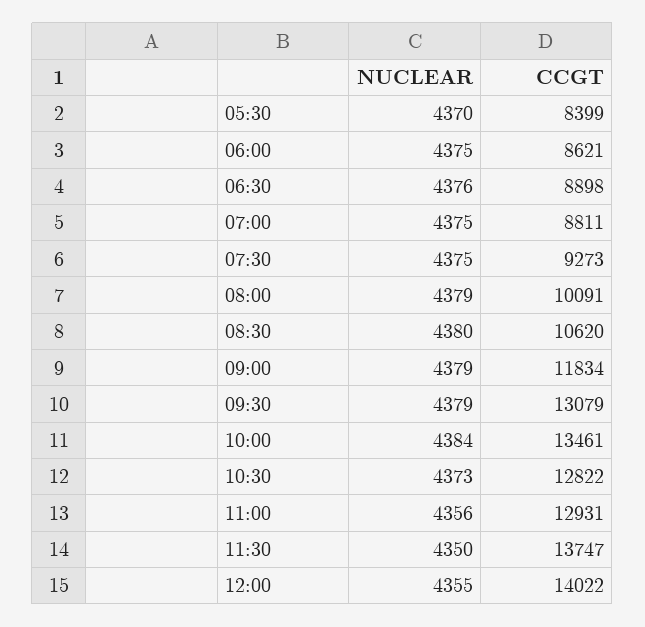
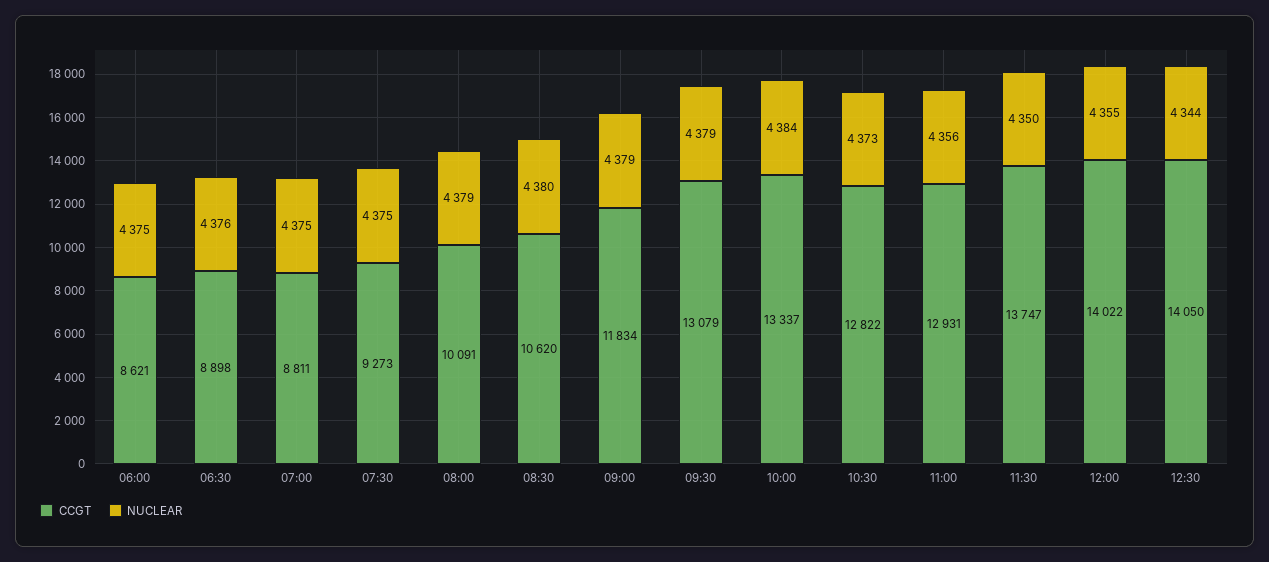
NUCLEAR, 05:30: 4370 -> none
CCGT, 05:30: 8399 -> none
CCGT, 10:00: 13461 -> 13337
CCGT, 12:30: none -> 14050
NUCLEAR, 12:30: none -> 4344

